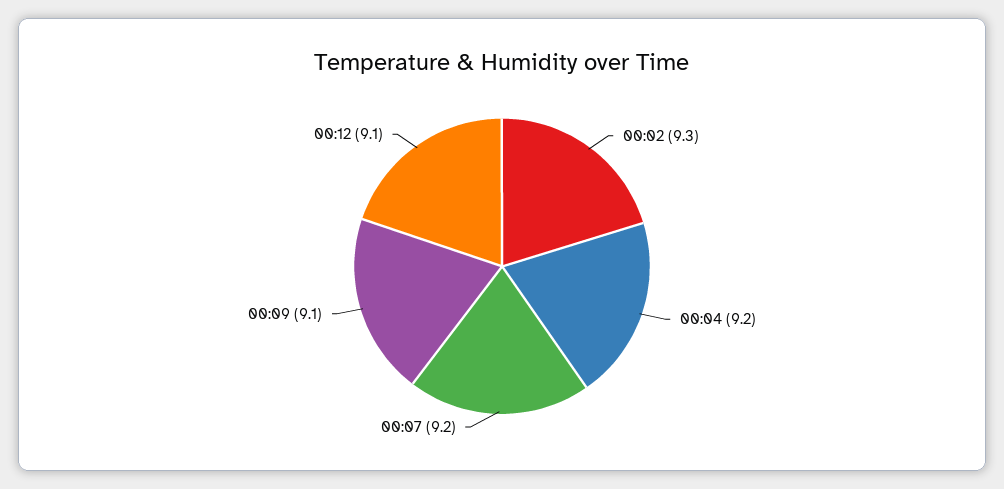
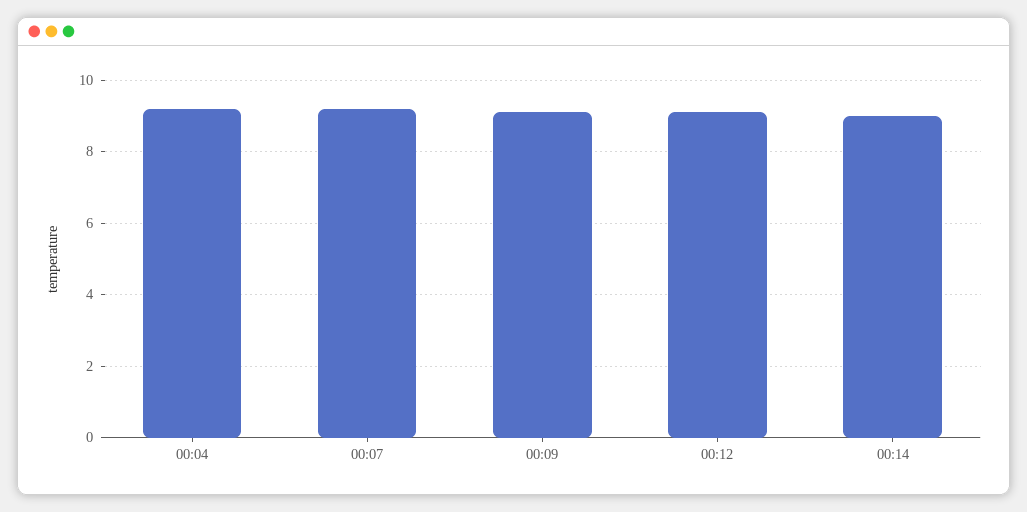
00:02: 9.3 -> none
00:14: none -> 9

